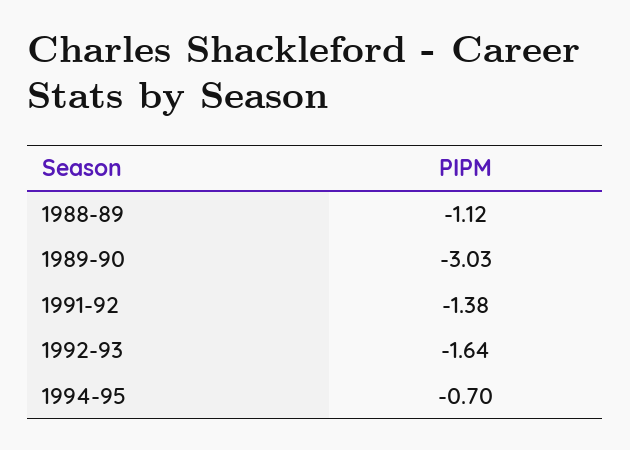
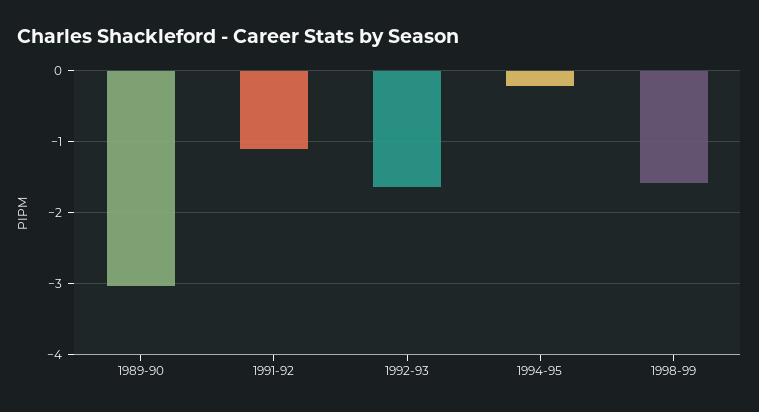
1988-89: -1.12 -> none
1991-92: -1.38 -> -1.1
1994-95: -0.7 -> -0.2
1998-99: none -> -1.6

